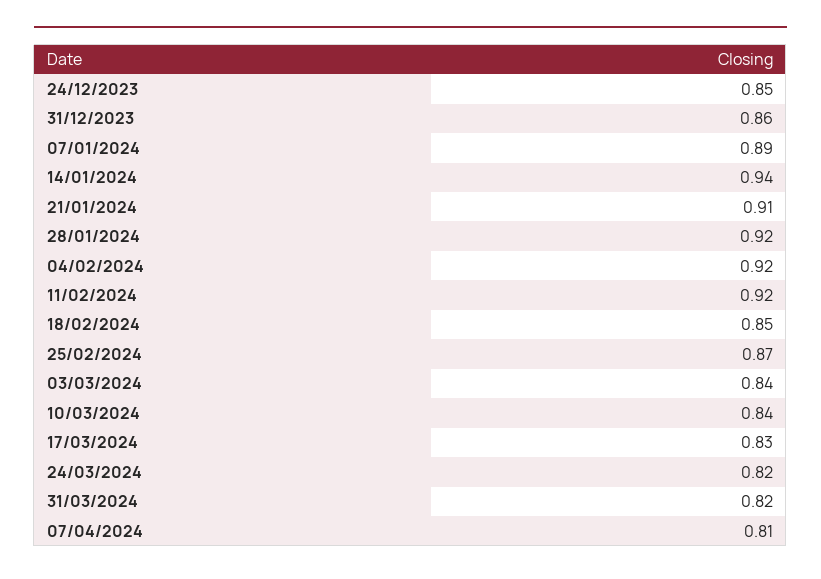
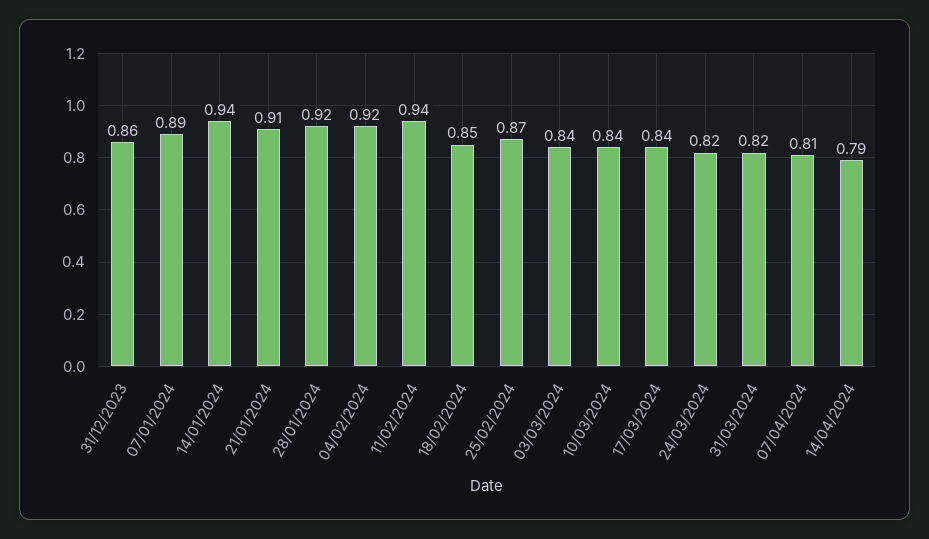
24/12/2023: 0.85 -> none
11/02/2024: 0.92 -> 0.94
17/03/2024: 0.83 -> 0.84
14/04/2024: none -> 0.79

